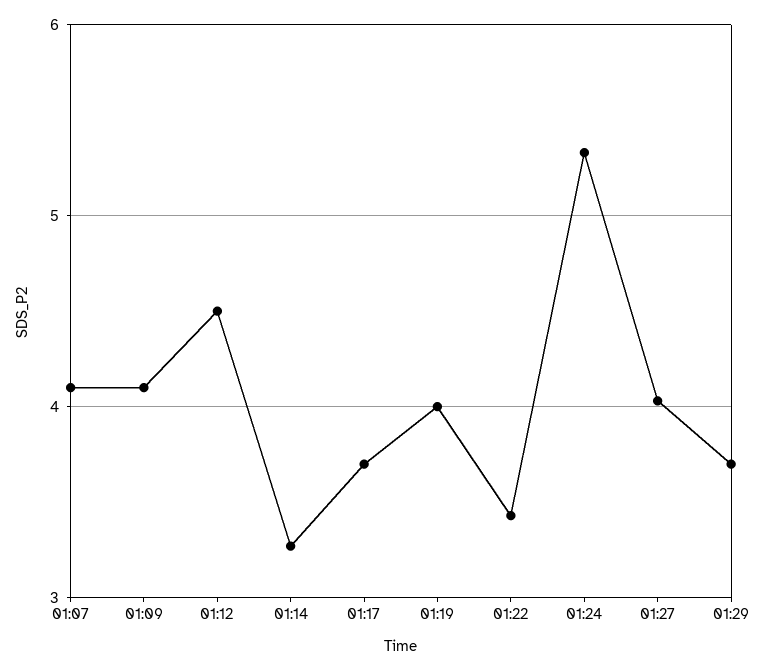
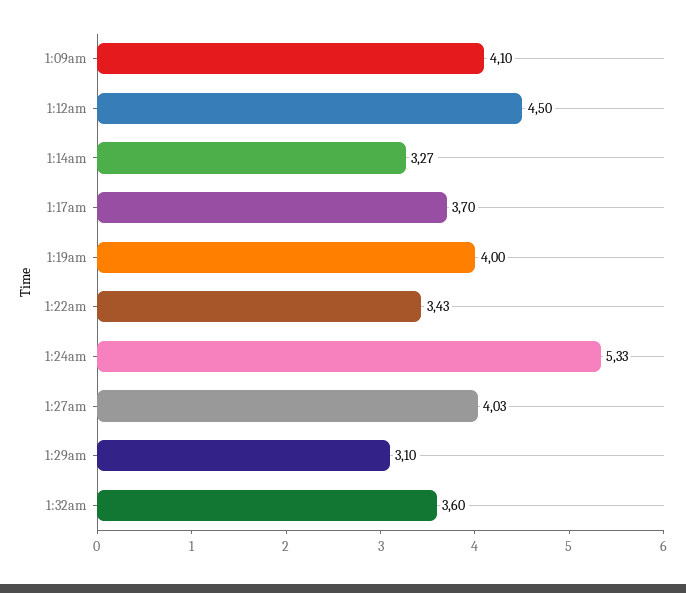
01:07: 4.1 -> none
01:29: 3.7 -> 3.1
1:32am: none -> 3.6

